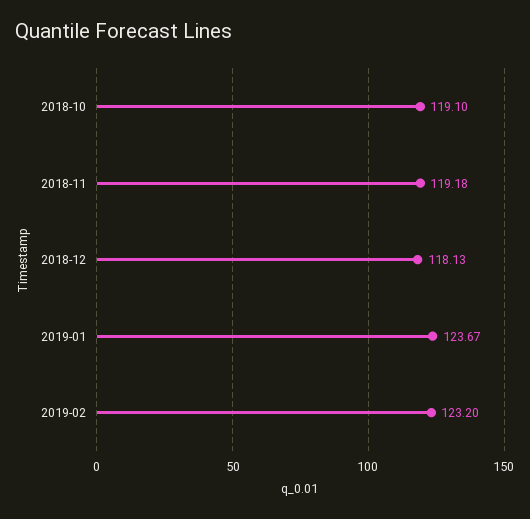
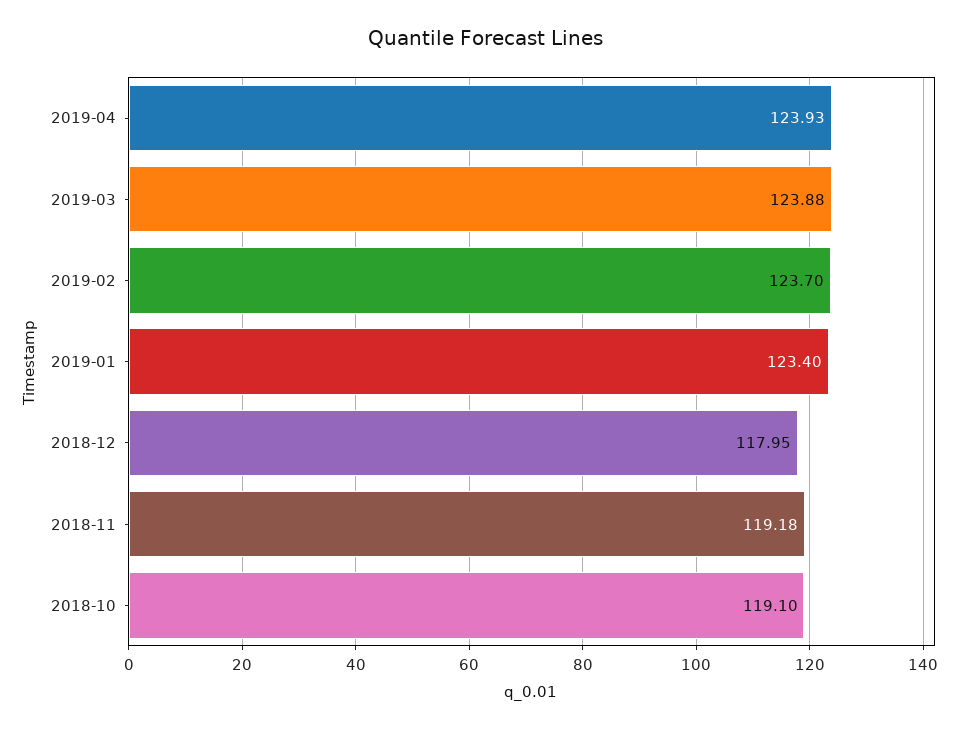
2018-12: 118.13 -> 117.95
2019-01: 123.67 -> 123.4
2019-02: 123.2 -> 123.7
2019-04: none -> 123.93
2019-03: none -> 123.88

